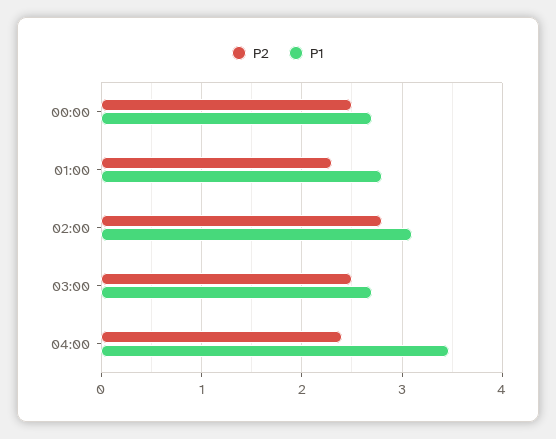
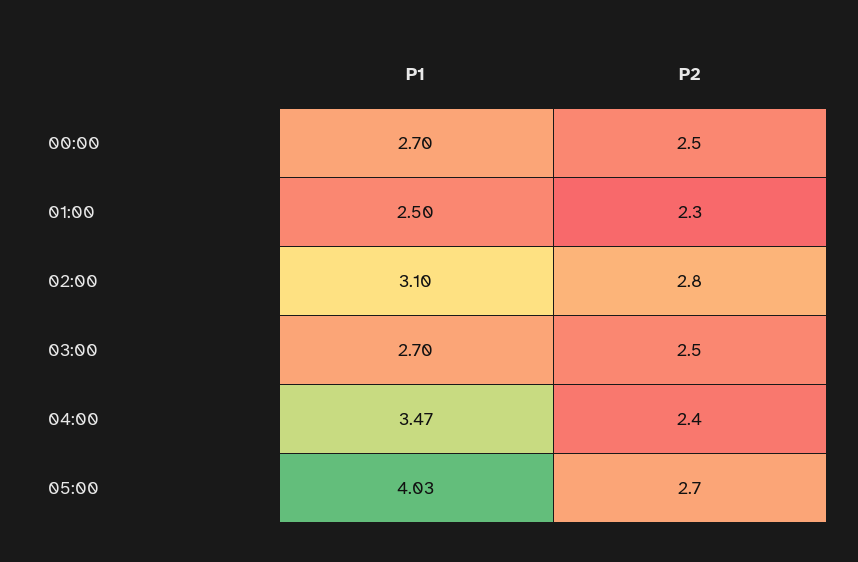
P1, 01:00: 2.8 -> 2.5
P1, 05:00: none -> 4.03
P2, 05:00: none -> 2.7

